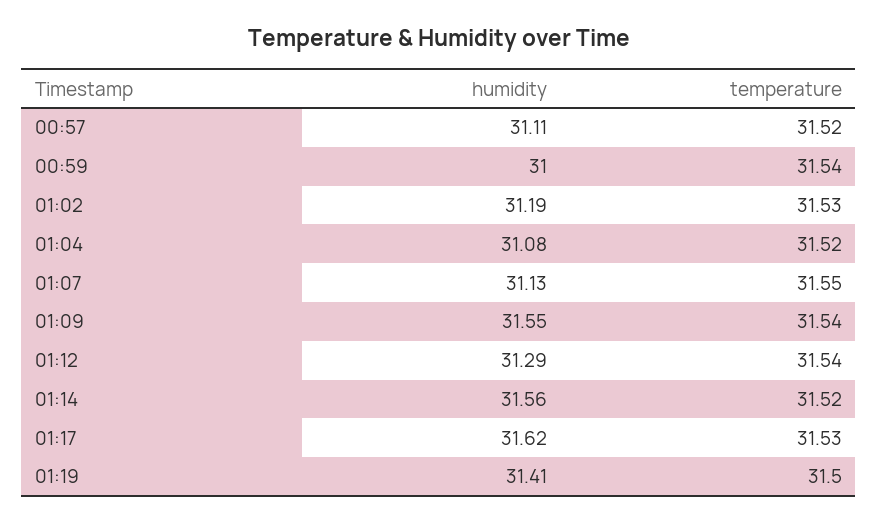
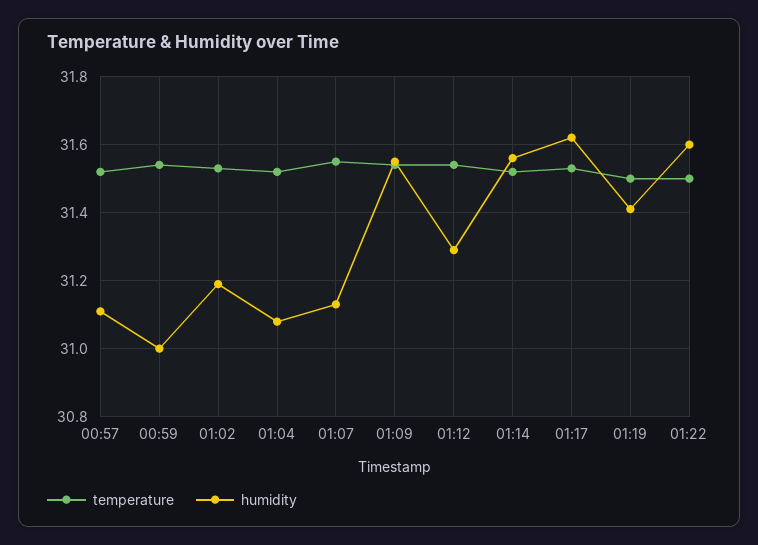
temperature, 01:22: none -> 31.5
humidity, 01:22: none -> 31.6

